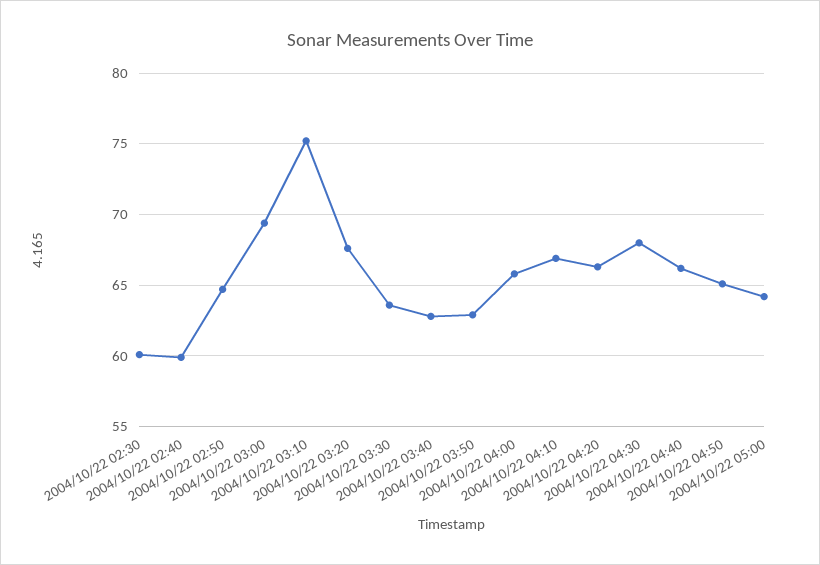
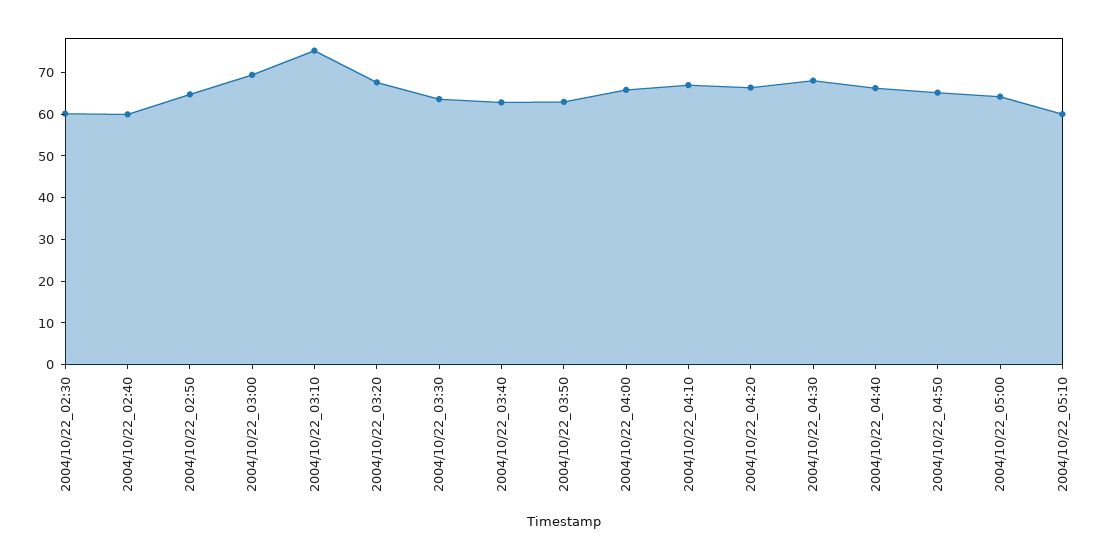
2004/10/22_05:10: none -> 60

